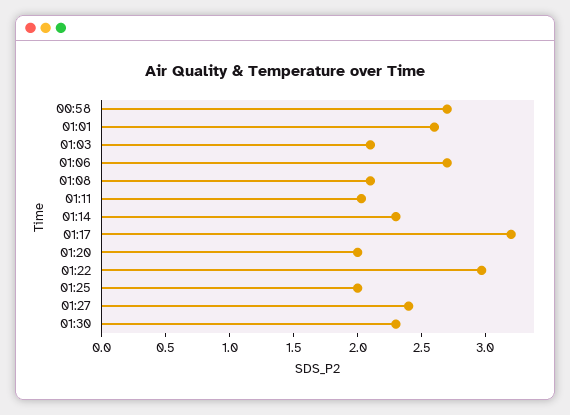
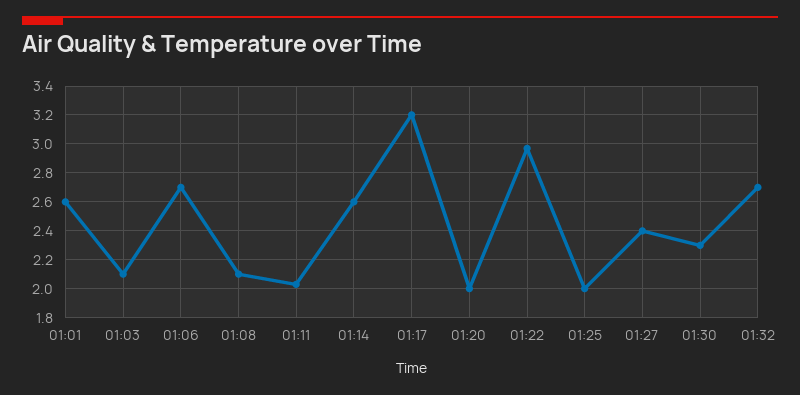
00:58: 2.7 -> none
01:14: 2.3 -> 2.6
01:32: none -> 2.7

